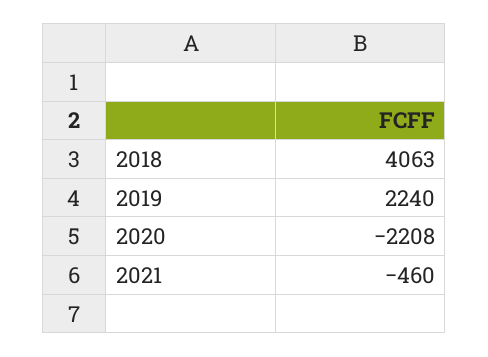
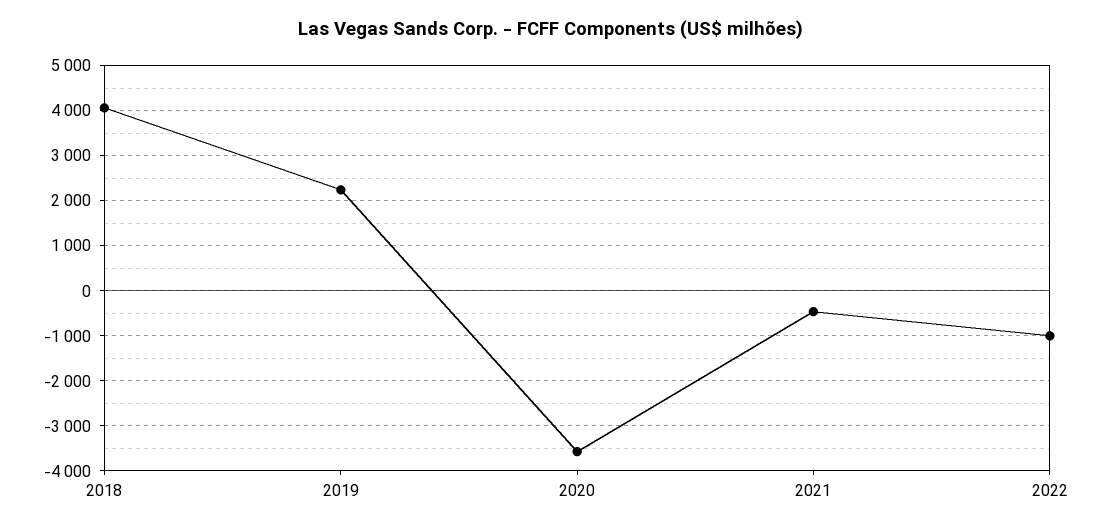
2020: -2208 -> -3600
2022: none -> -1000

